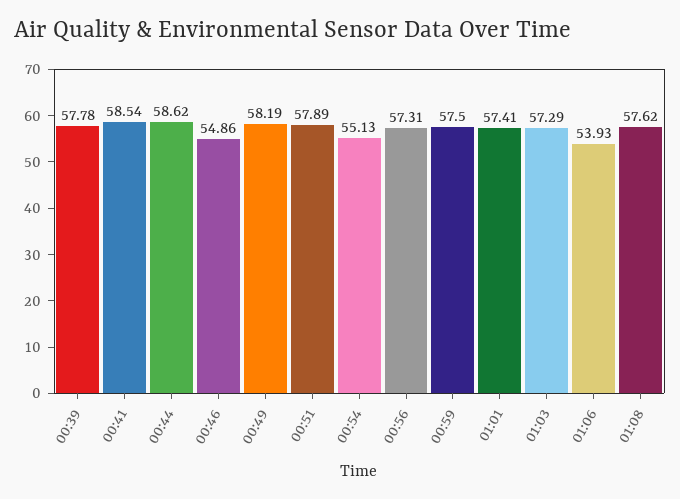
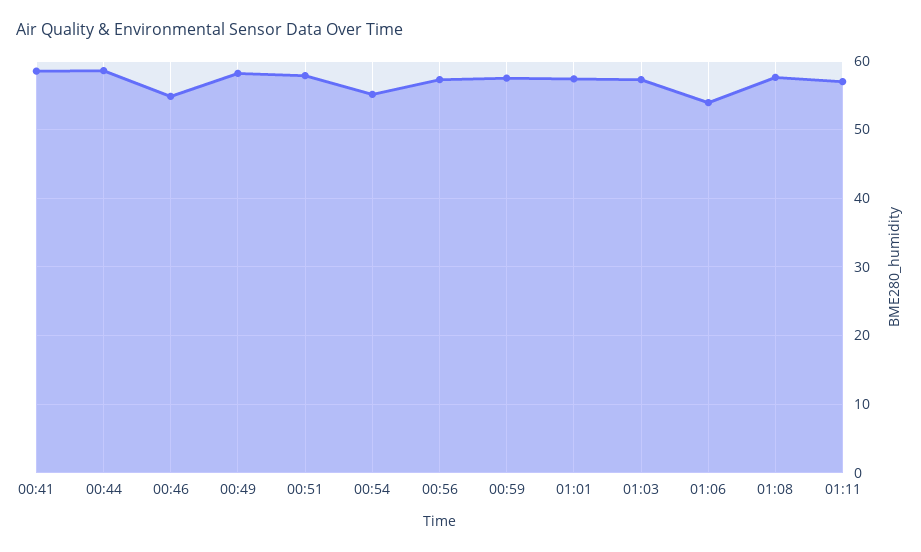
00:39: 57.78 -> none
01:11: none -> 57

